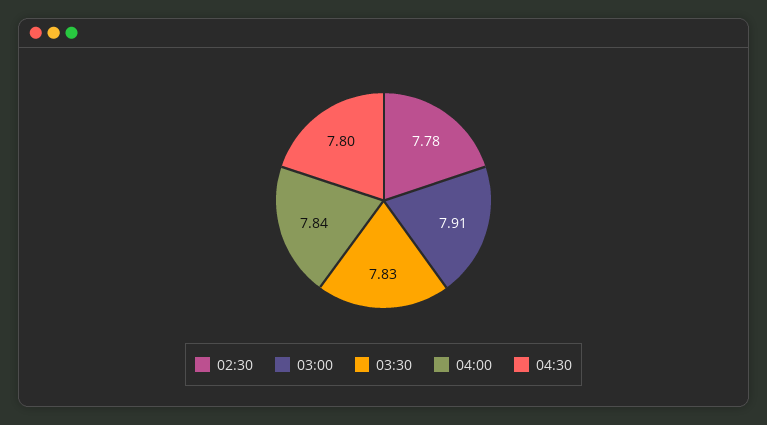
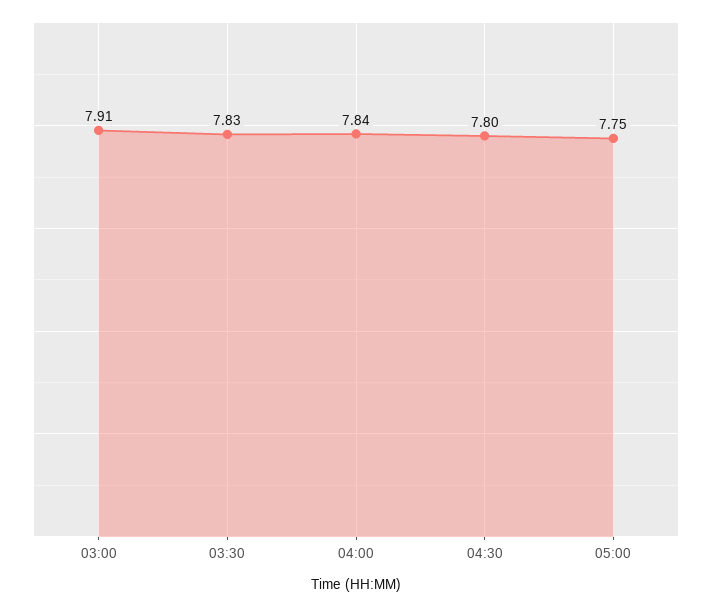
02:30: 7.78 -> none
05:00: none -> 7.75

